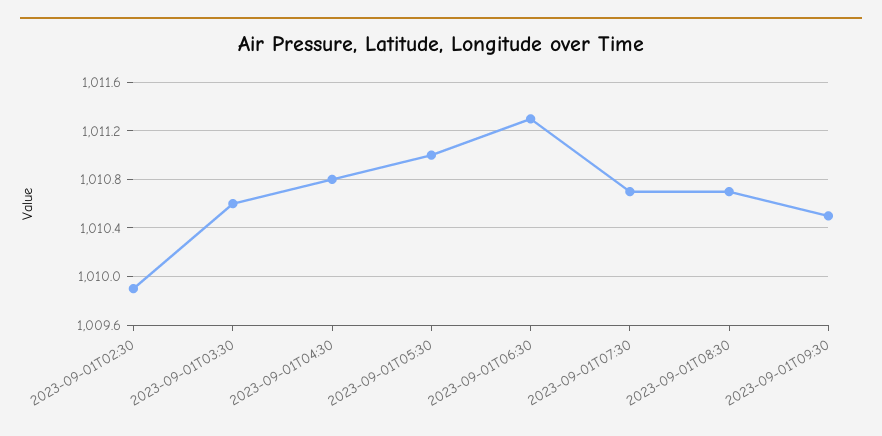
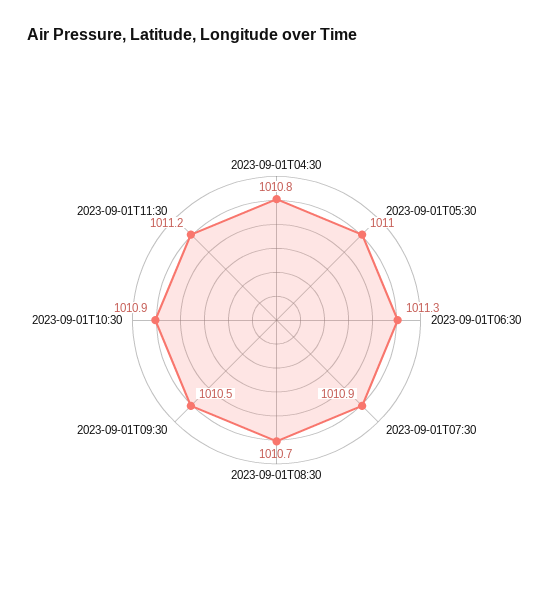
2023-09-01T02:30: 1009.9 -> none
2023-09-01T03:30: 1010.6 -> none
2023-09-01T07:30: 1010.7 -> 1010.9
2023-09-01T10:30: none -> 1010.9
2023-09-01T11:30: none -> 1011.2

